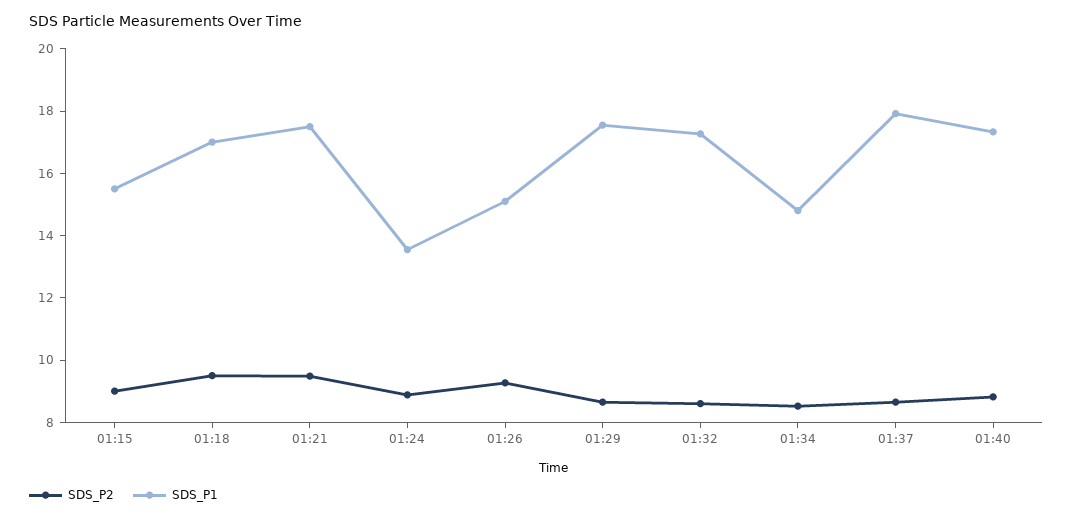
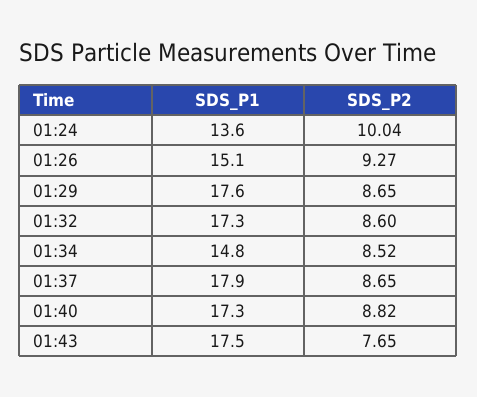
SDS_P2, 01:15: 9 -> none
SDS_P1, 01:15: 15.5 -> none
SDS_P2, 01:18: 9.5 -> none
SDS_P1, 01:18: 17 -> none
SDS_P2, 01:21: 9.5 -> none
SDS_P1, 01:21: 17.5 -> none
SDS_P2, 01:24: 9 -> 10.04
SDS_P1, 01:43: none -> 17.5
SDS_P2, 01:43: none -> 7.65

